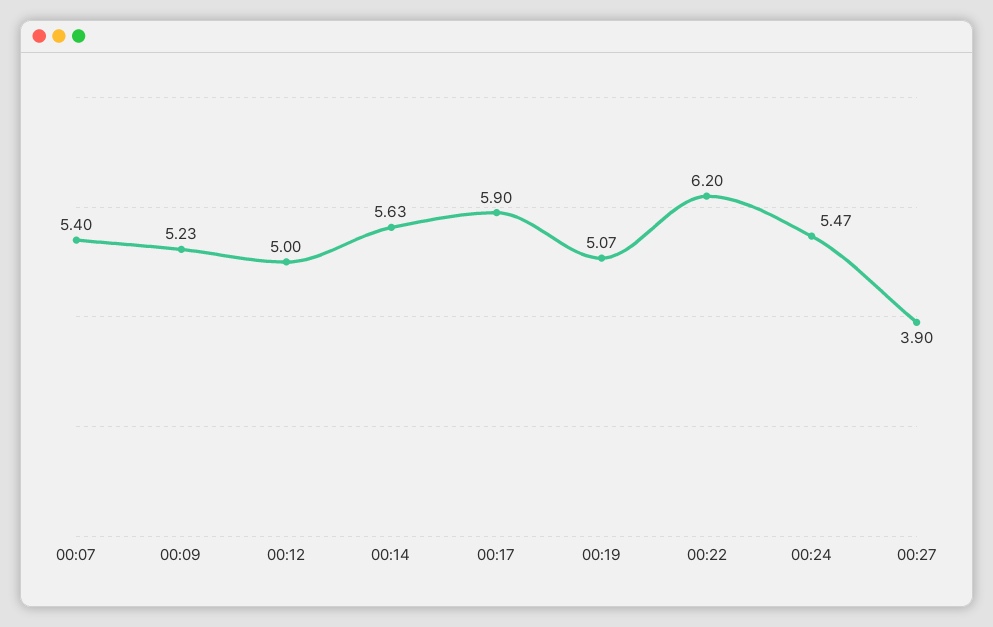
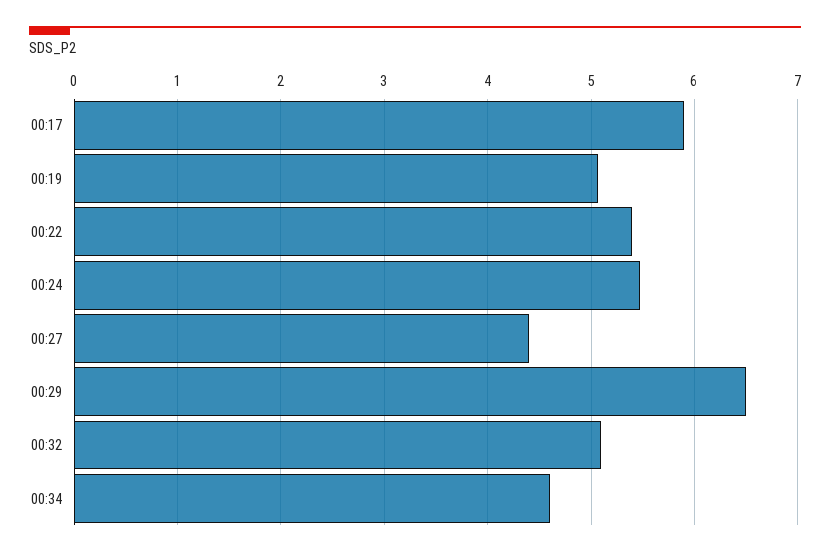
00:07: 5.4 -> none
00:09: 5.23 -> none
00:12: 5 -> none
00:14: 5.63 -> none
00:22: 6.2 -> 5.4
00:27: 3.9 -> 4.4
00:29: none -> 6.5
00:32: none -> 5.1
00:34: none -> 4.6

